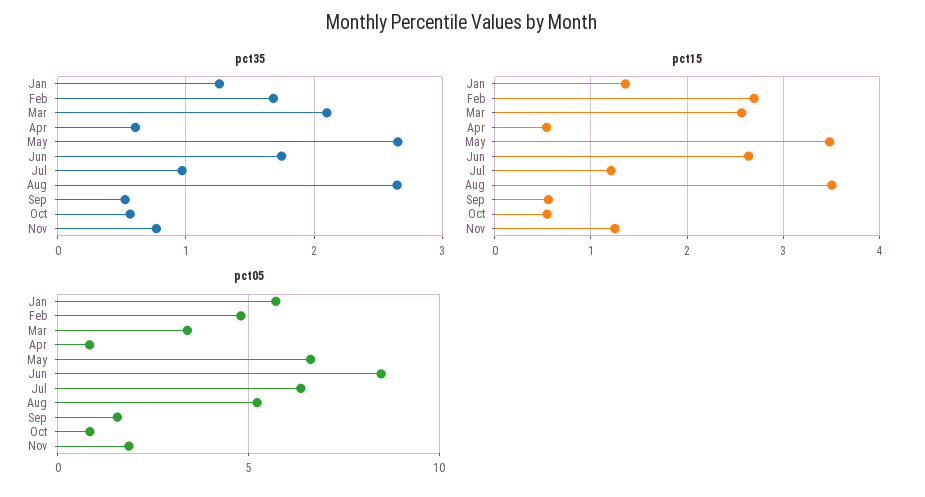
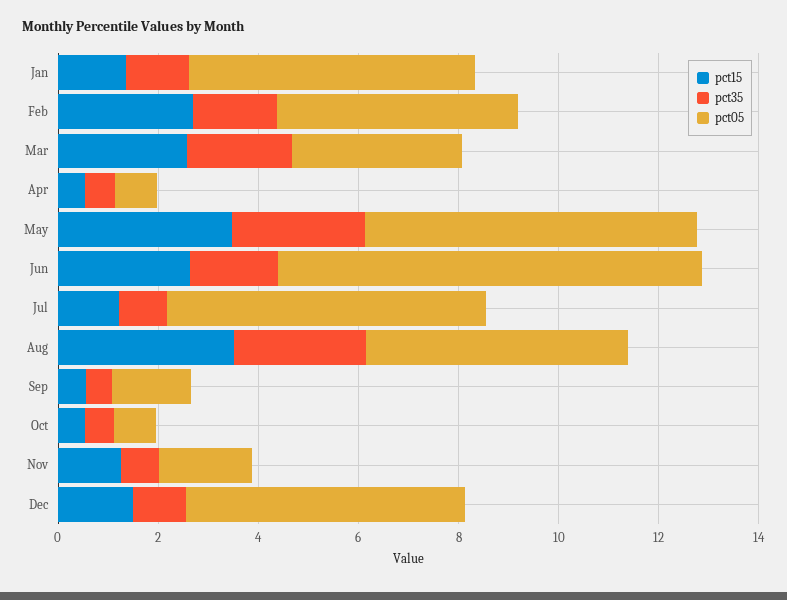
pct15, Dec: none -> 1.5
pct35, Dec: none -> 1
pct05, Dec: none -> 5.5

